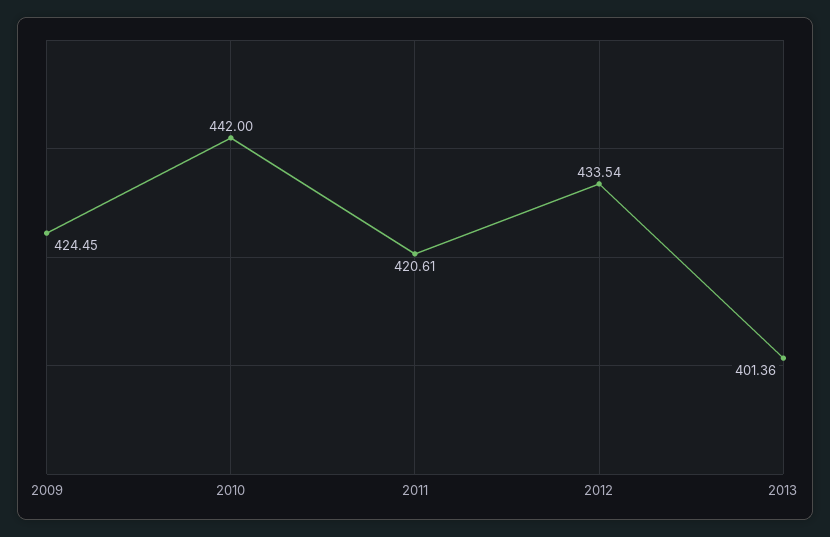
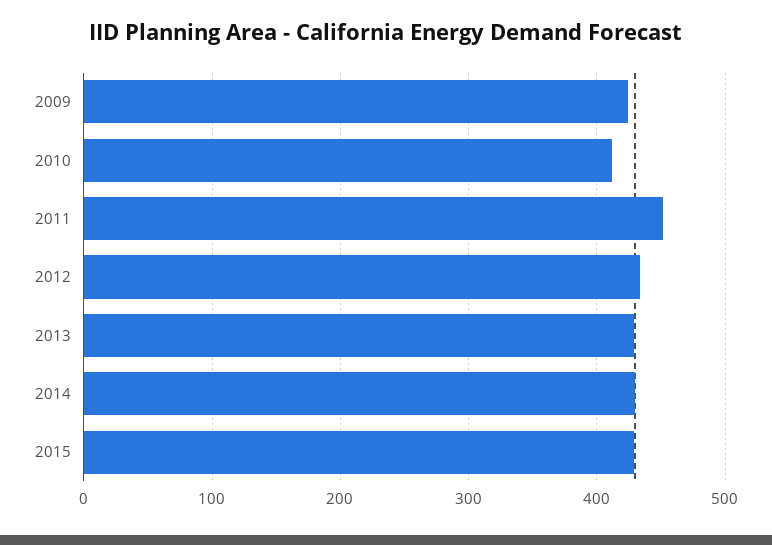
2010: 442 -> 410
2011: 420.61 -> 450
2013: 401.36 -> 430
2014: none -> 430
2015: none -> 430

